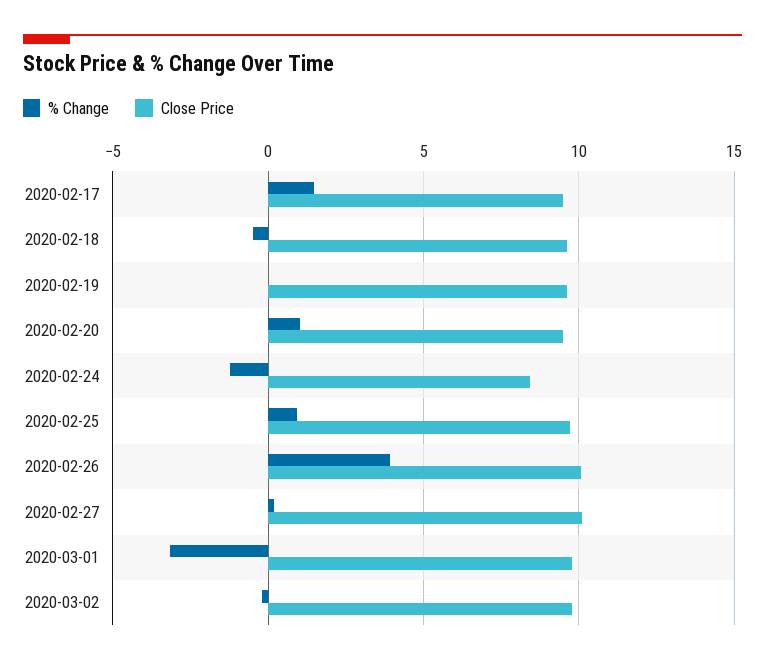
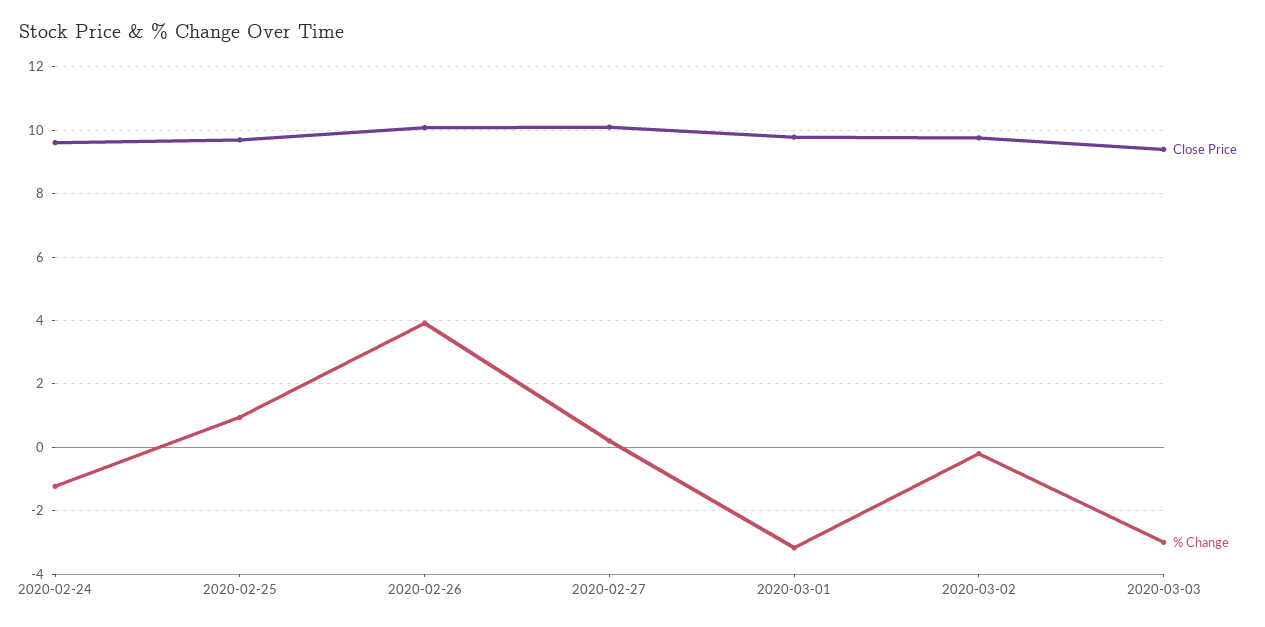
% Change, 2020-02-17: 1.5 -> none
Close Price, 2020-02-17: 9.5 -> none
% Change, 2020-02-18: -0.5 -> none
Close Price, 2020-02-18: 9.5 -> none
% Change, 2020-02-19: 0 -> none
Close Price, 2020-02-19: 9.5 -> none
% Change, 2020-02-20: 1 -> none
Close Price, 2020-02-20: 9.5 -> none
Close Price, 2020-02-24: 8.5 -> 9.6
Close Price, 2020-03-03: none -> 9.4
% Change, 2020-03-03: none -> -3

